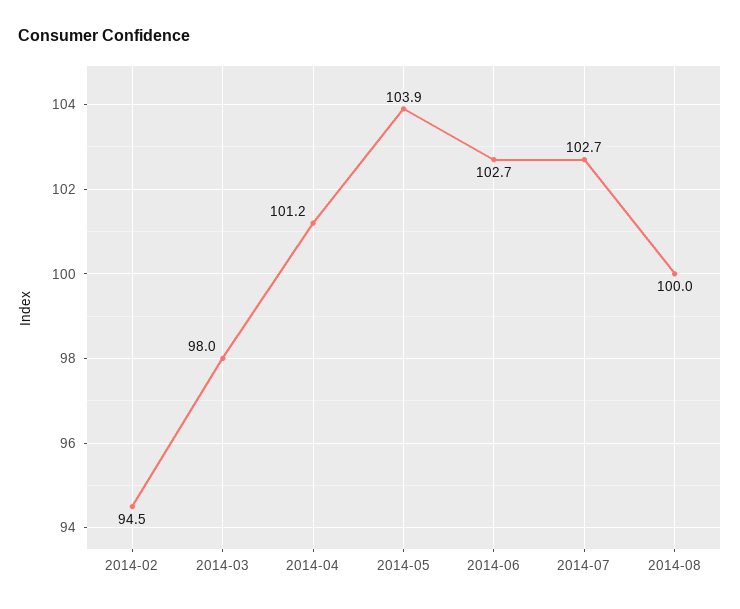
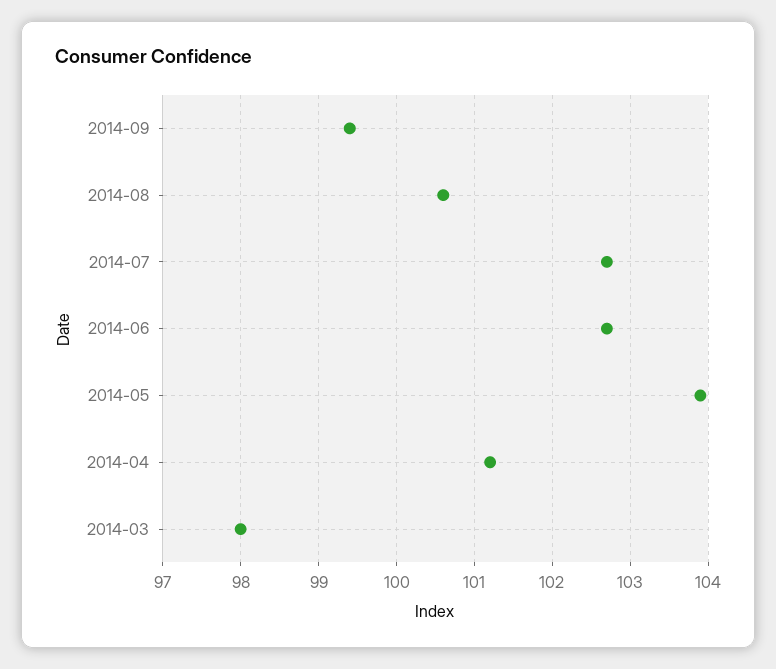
2014-02: 94.5 -> none
2014-08: 100 -> 100.6
2014-09: none -> 99.4

